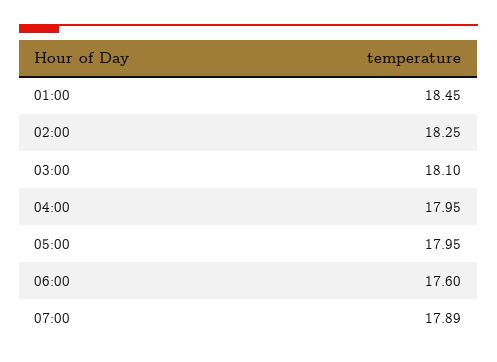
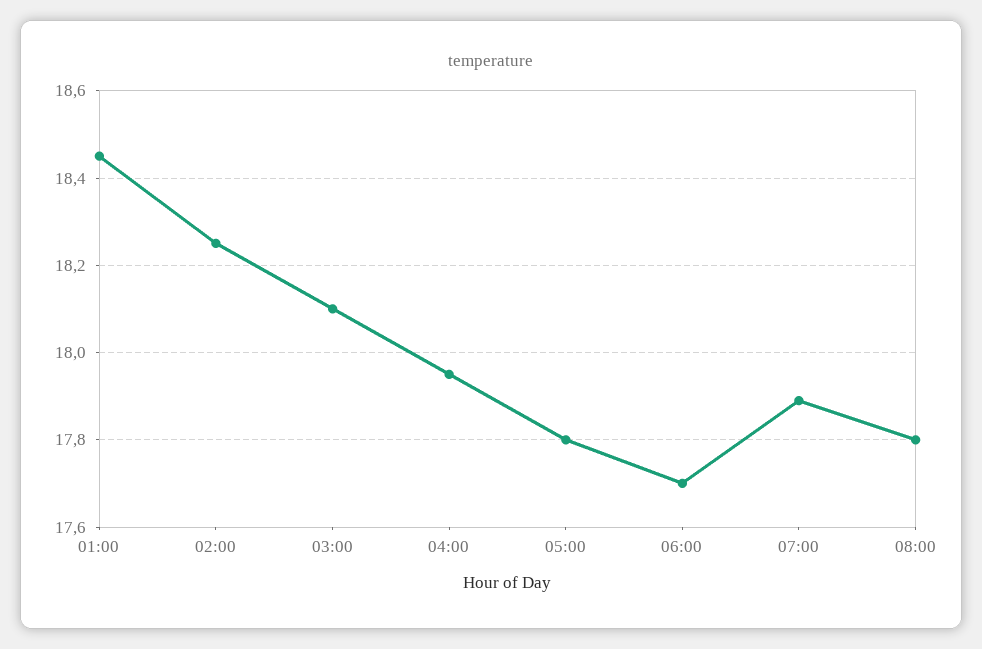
05:00: 17.95 -> 17.8
06:00: 17.6 -> 17.7
08:00: none -> 17.8

